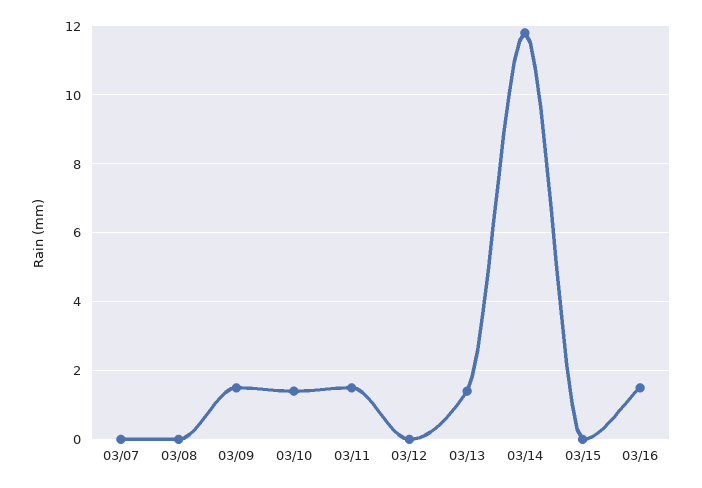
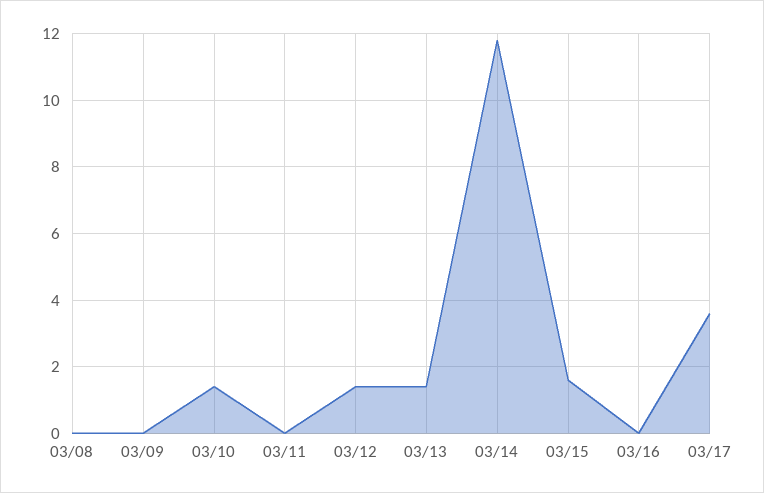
03/07: 0 -> none
03/09: 1.5 -> 0
03/11: 1.5 -> 0
03/12: 0 -> 1.5
03/15: 0 -> 1.5
03/16: 1.5 -> 0
03/17: none -> 3.5

